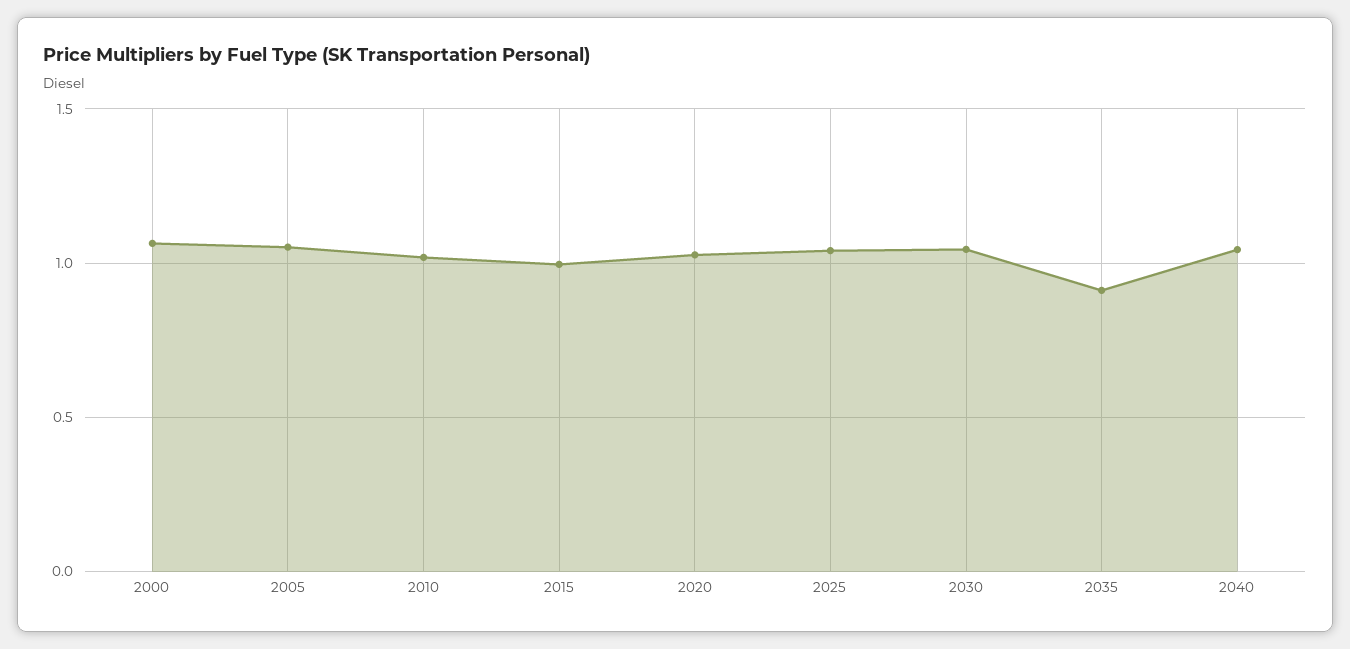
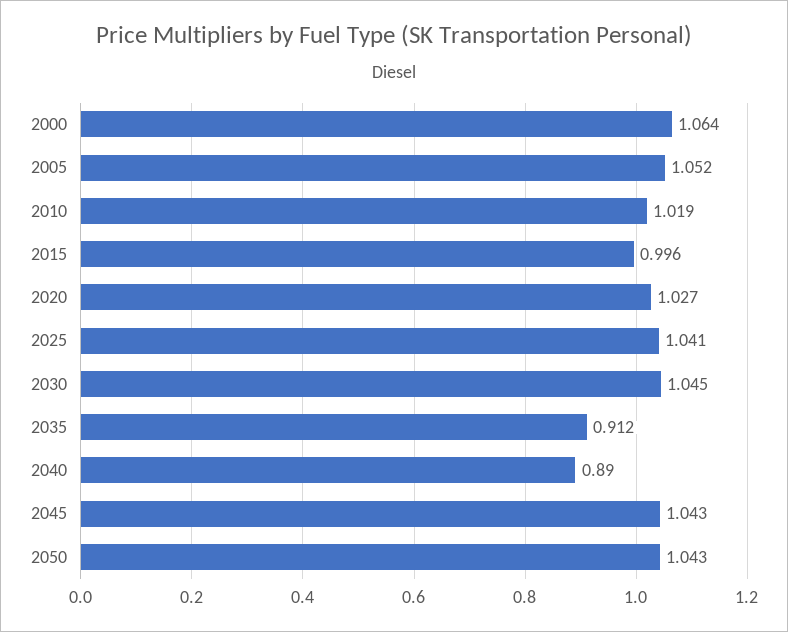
2040: 1.05 -> 0.89
2045: none -> 1.043
2050: none -> 1.043

